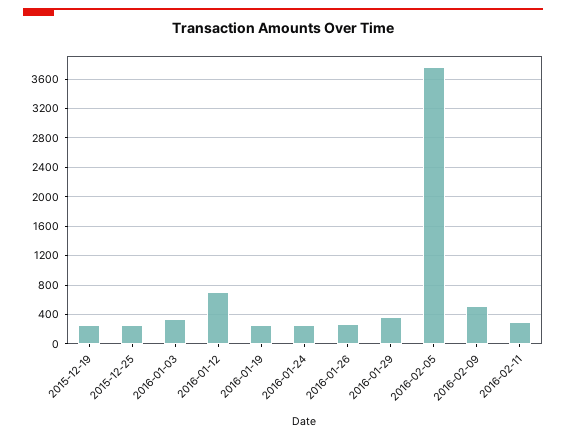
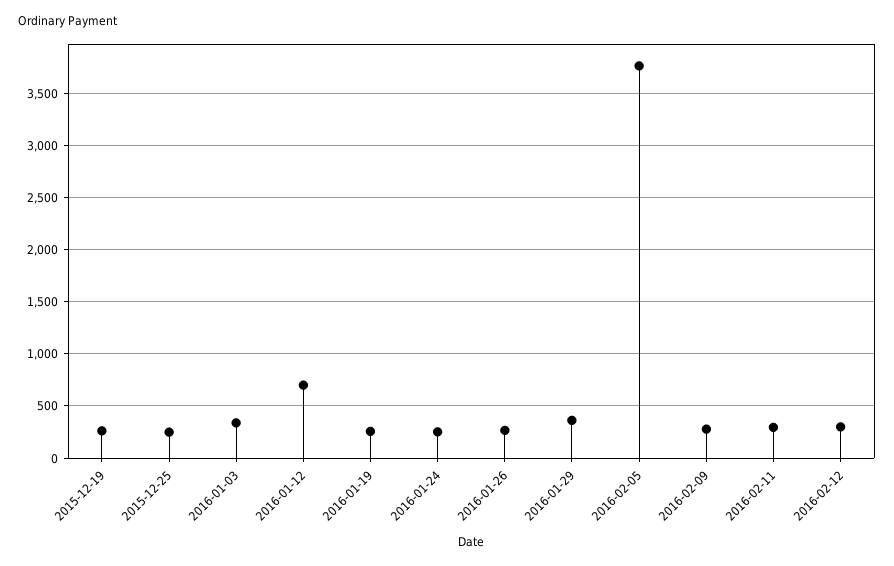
2016-02-09: 500 -> 300
2016-02-12: none -> 300

